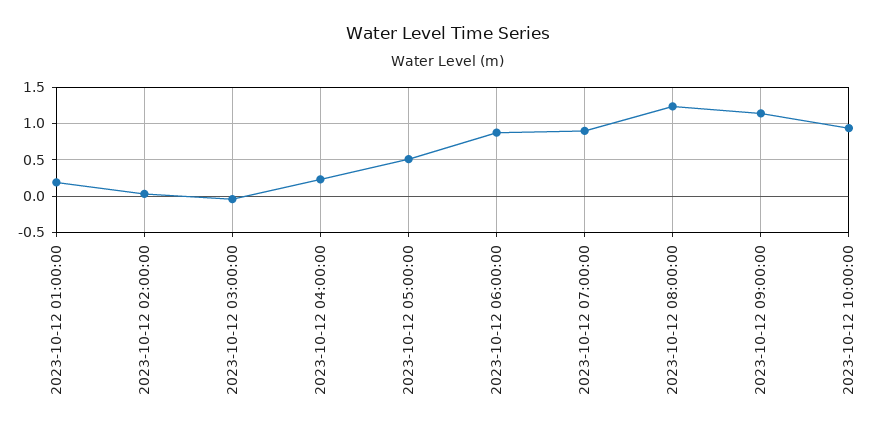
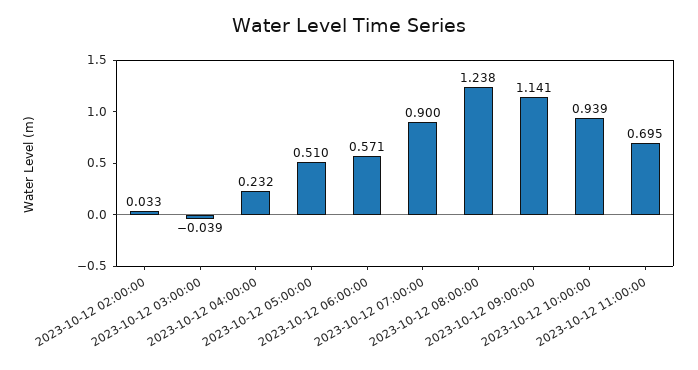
2023-10-12 01:00:00: 0.2 -> none
2023-10-12 06:00:00: 0.9 -> 0.571
2023-10-12 11:00:00: none -> 0.695

